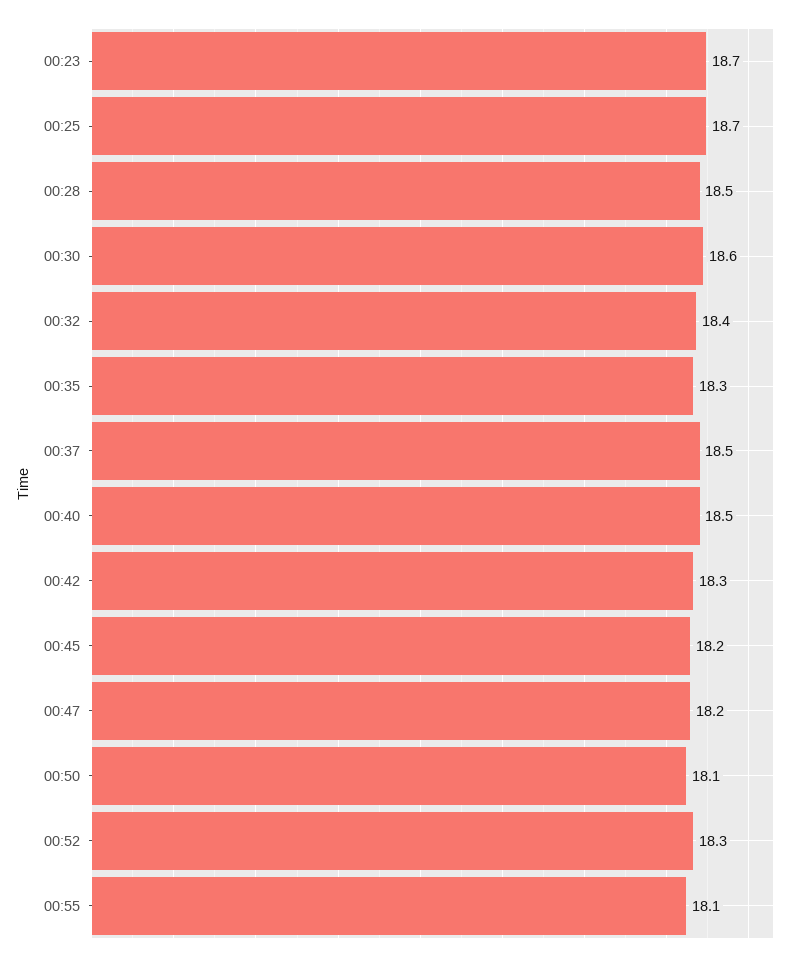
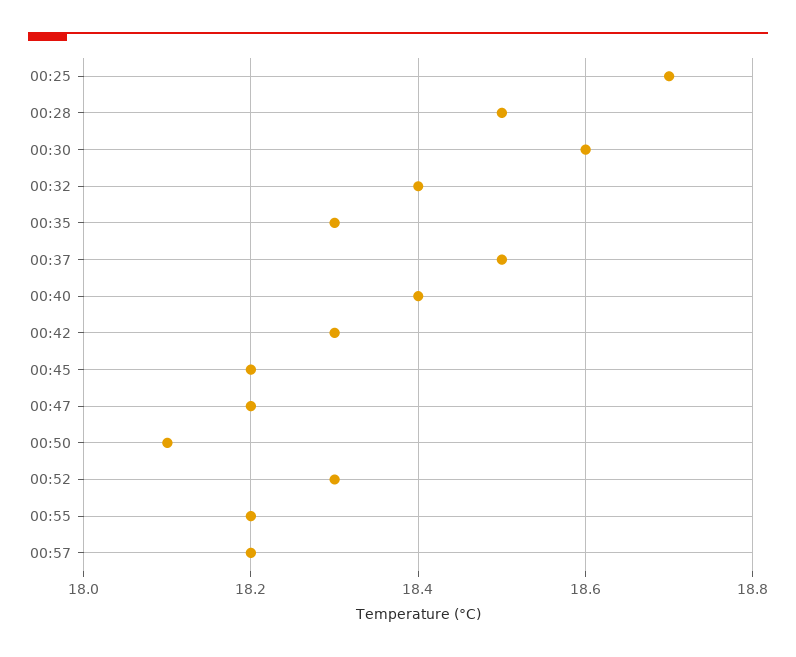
00:23: 18.7 -> none
00:40: 18.5 -> 18.4
00:55: 18.1 -> 18.2
00:57: none -> 18.2

